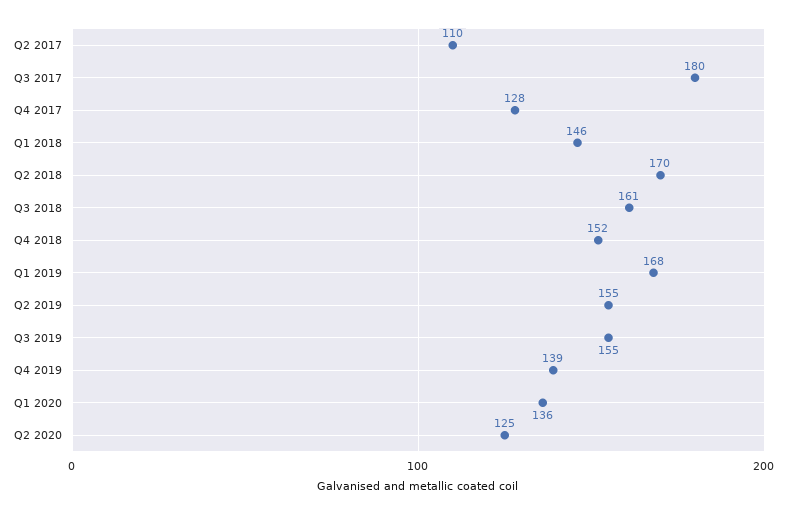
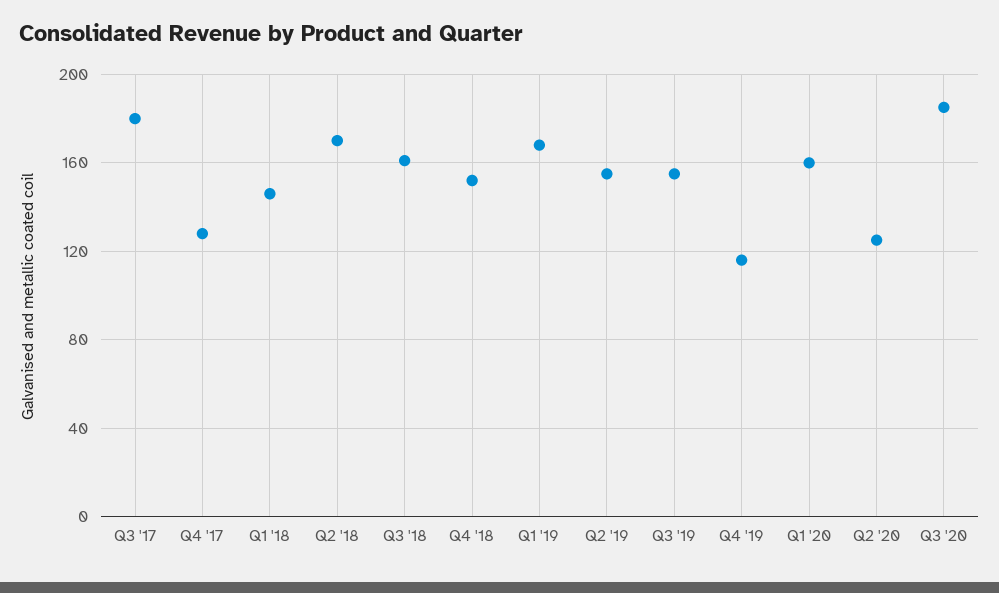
Q2 2017: 110 -> none
Q4 2019: 139 -> 115
Q1 2020: 136 -> 160
Q3 '20: none -> 185

